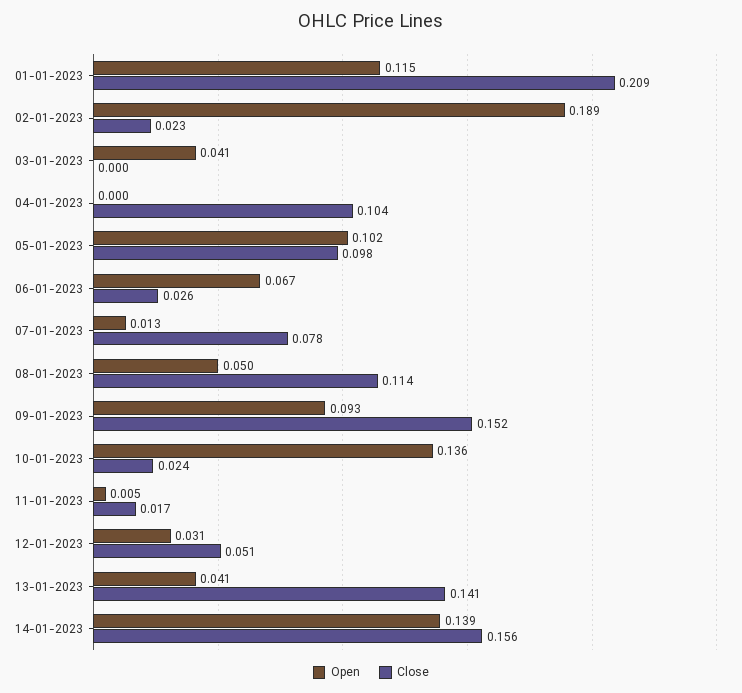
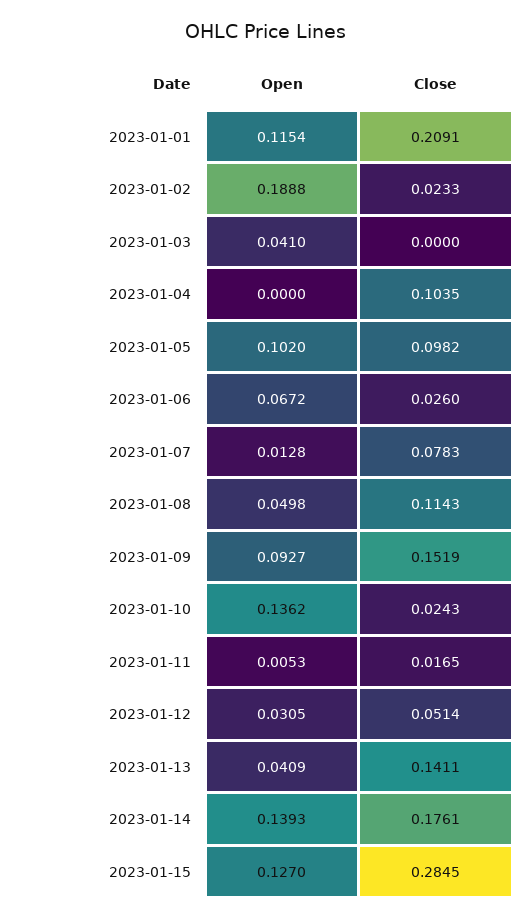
Close, 14-01-2023: 0.156 -> 0.1761
Open, 2023-01-15: none -> 0.127
Close, 2023-01-15: none -> 0.2845

